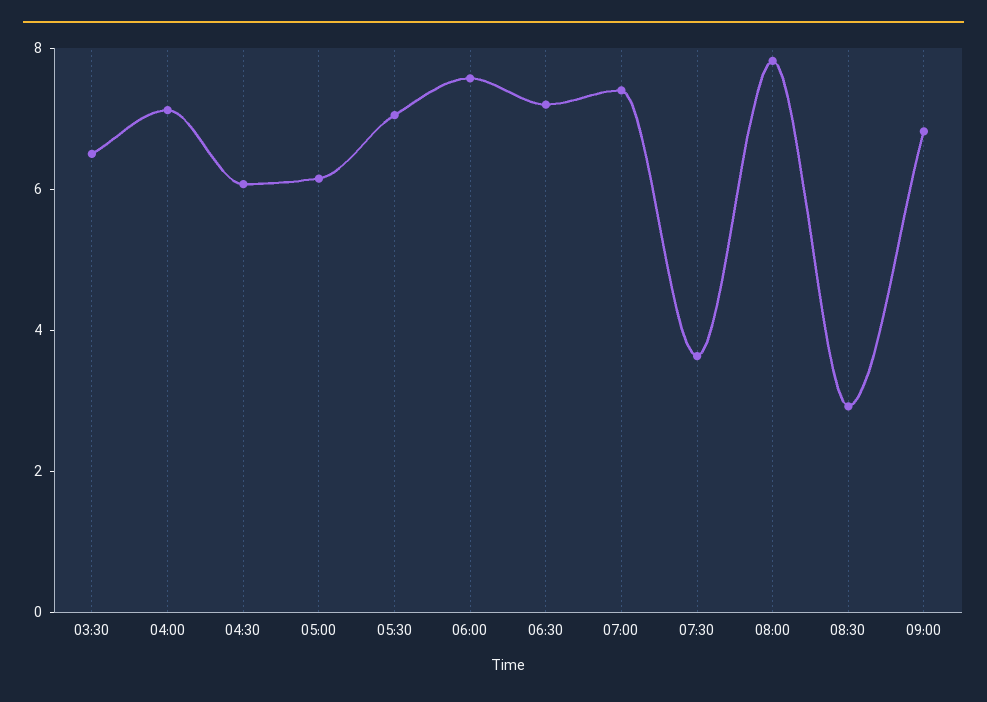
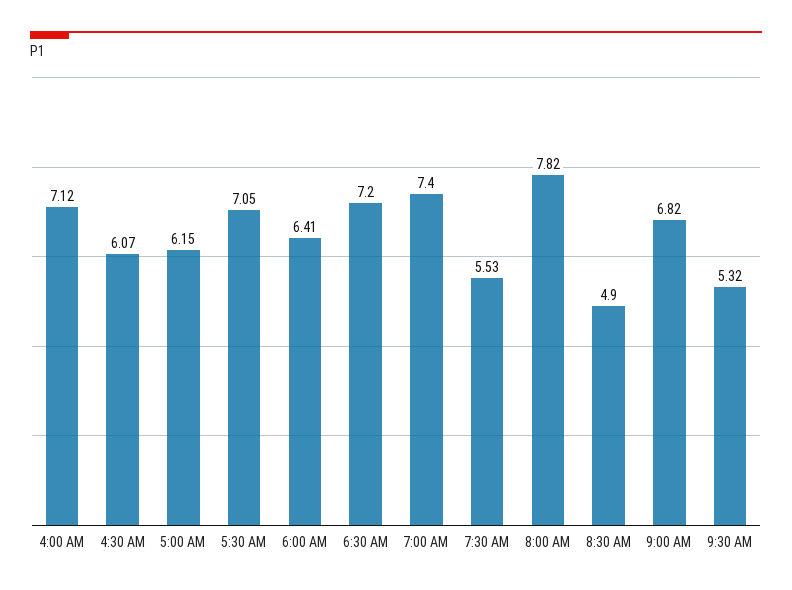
03:30: 6.5 -> none
06:00: 7.5 -> 6.41
07:30: 3.5 -> 5.53
08:30: 3 -> 4.9
9:30 AM: none -> 5.32

